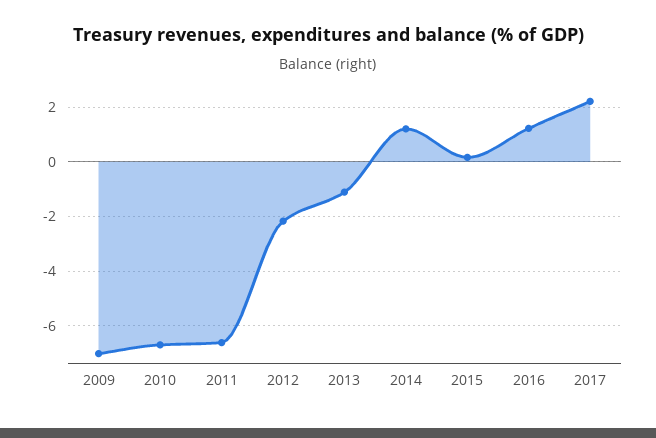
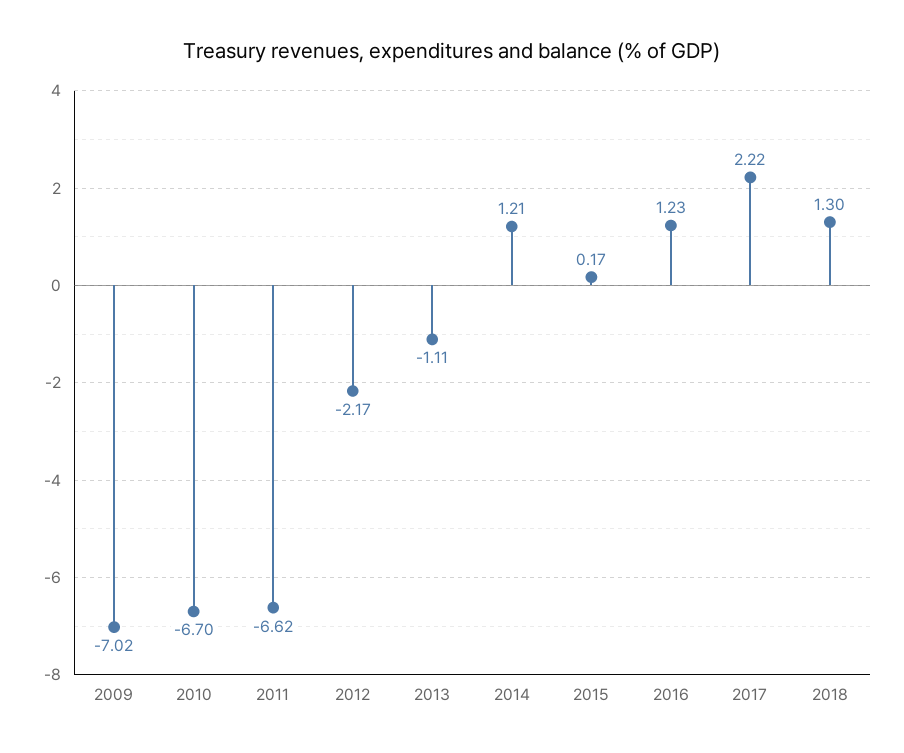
2018: none -> 1.3

